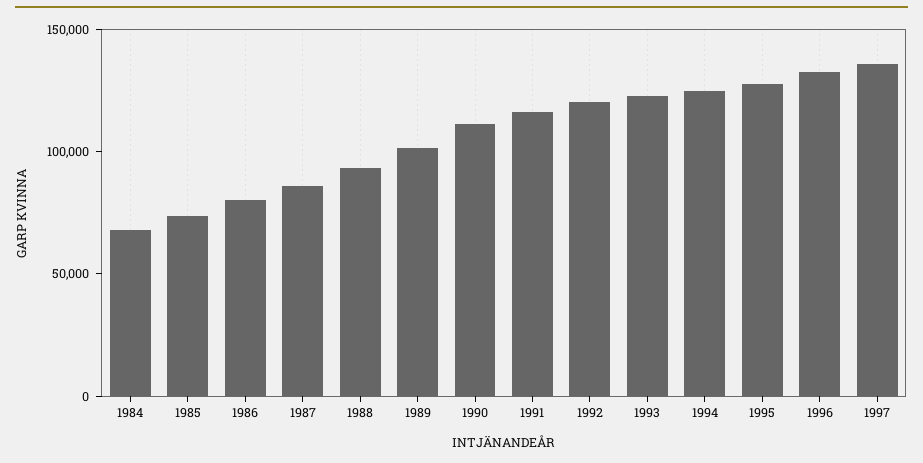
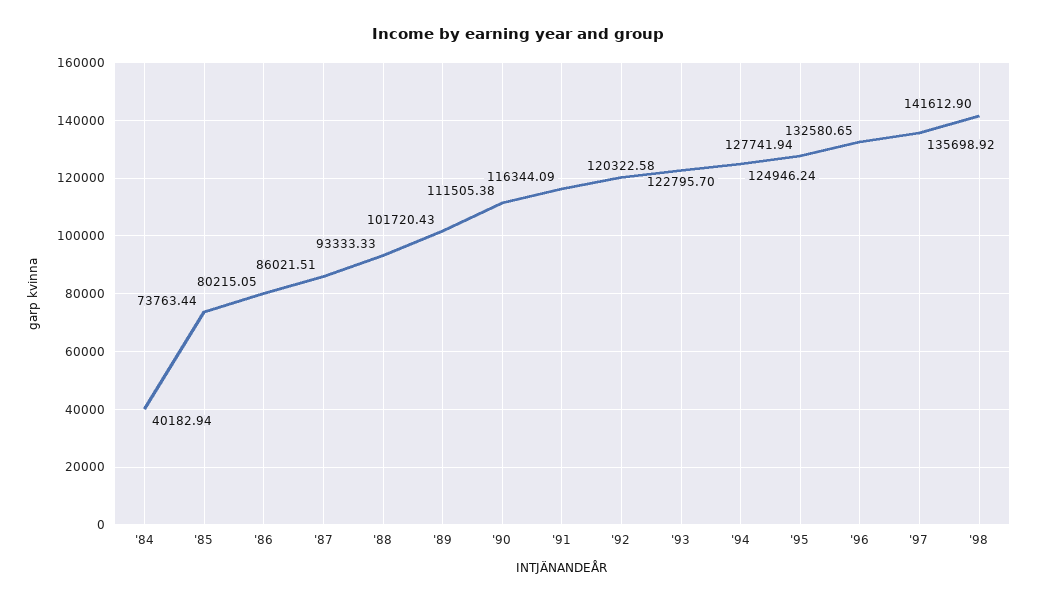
1984: 70000 -> 40182.94
'98: none -> 141612.9

